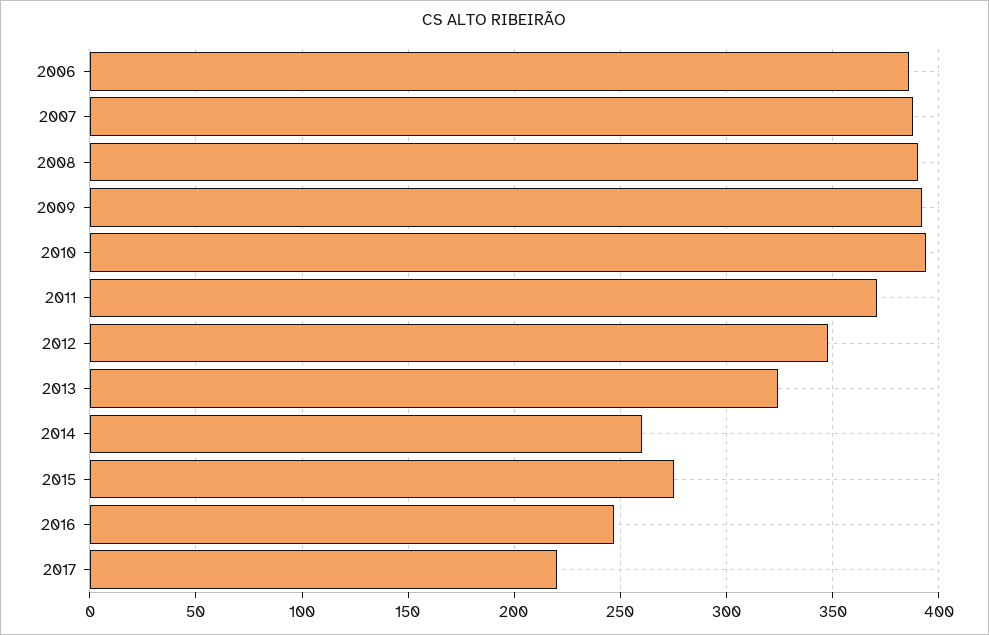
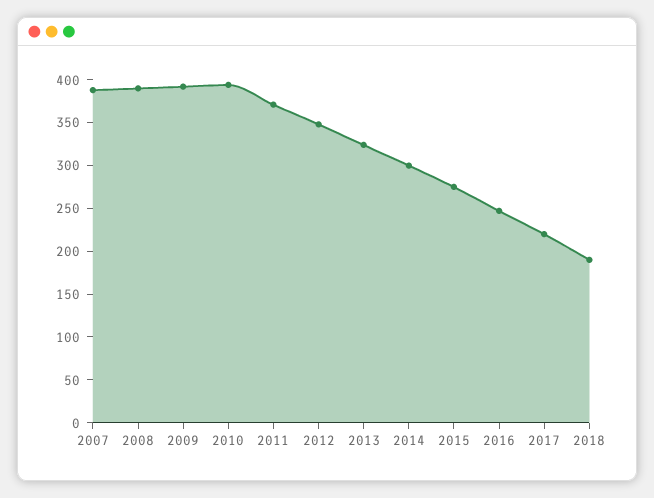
2006: 385 -> none
2014: 260 -> 300
2018: none -> 190

